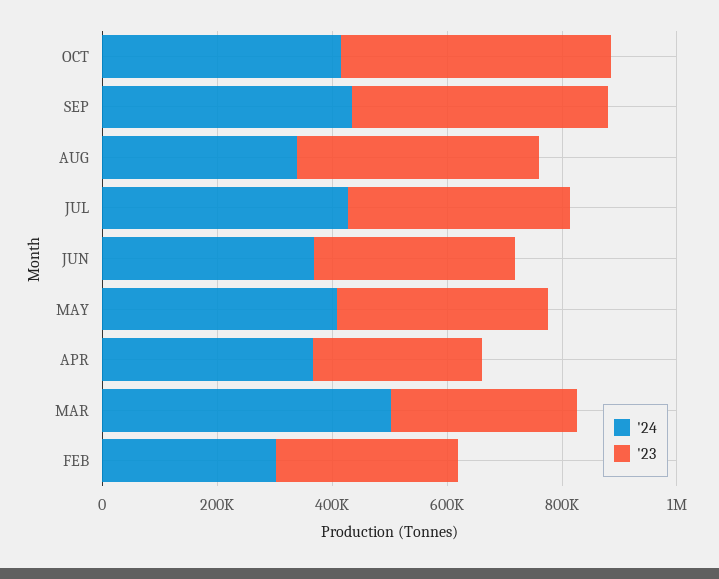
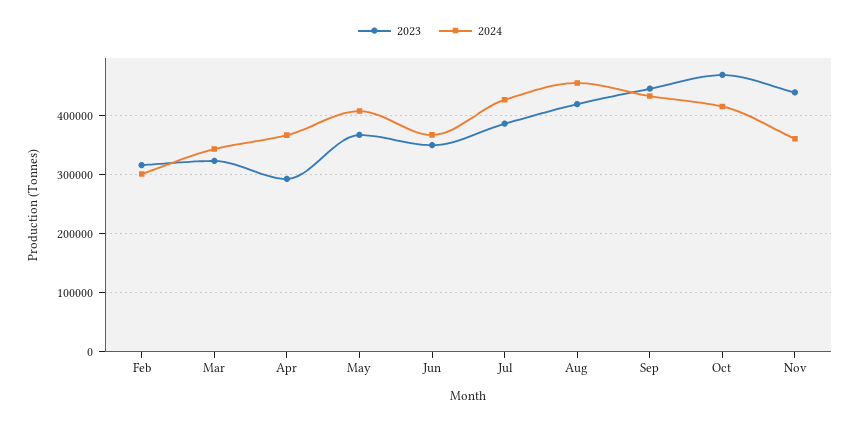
'24, AUG: 350000 -> 460000
'24, MAR: 500000 -> 340000
'23, Nov: none -> 440000
'24, Nov: none -> 360000

